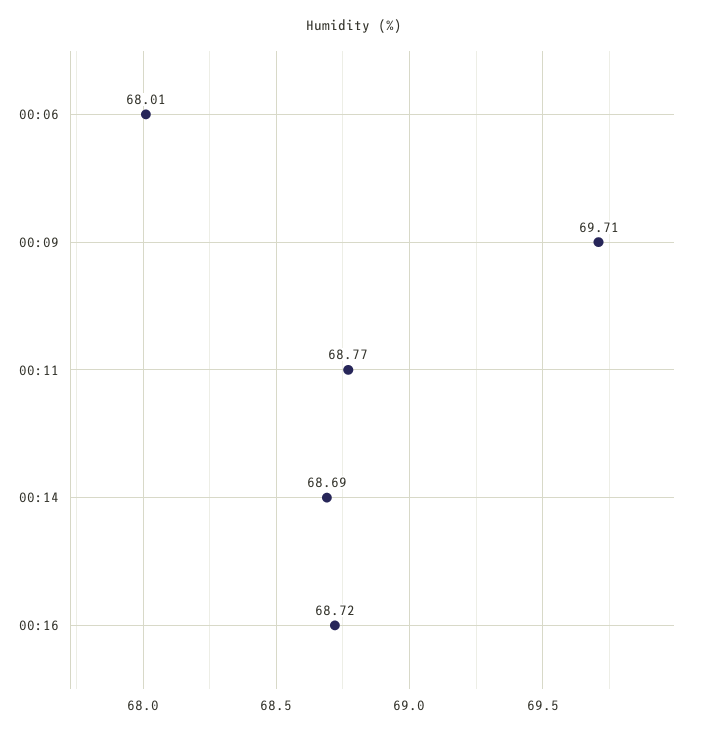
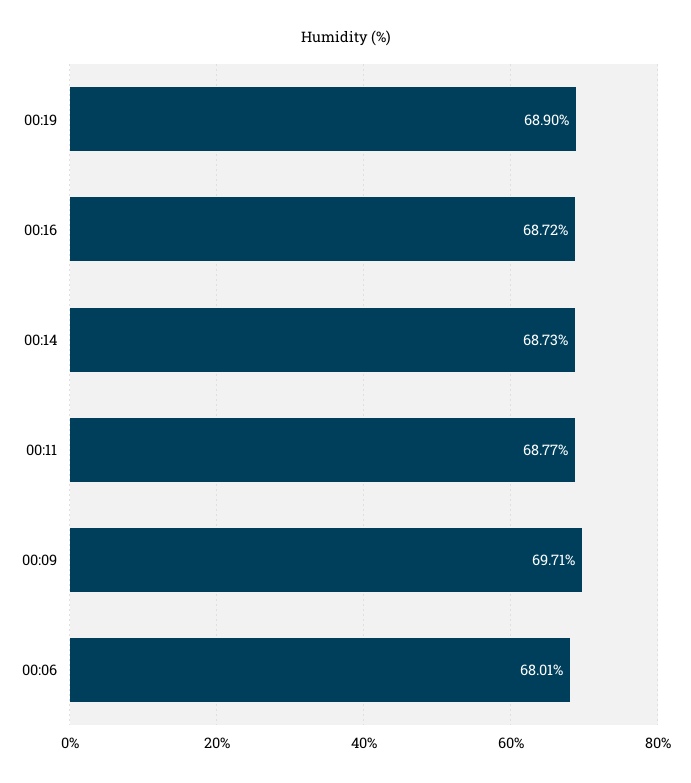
00:14: 68.69 -> 68.73
00:19: none -> 68.9

